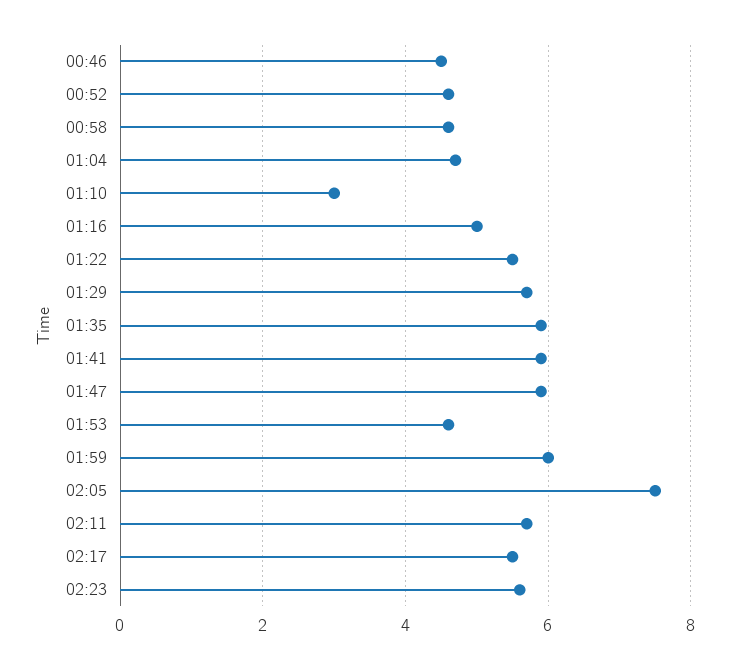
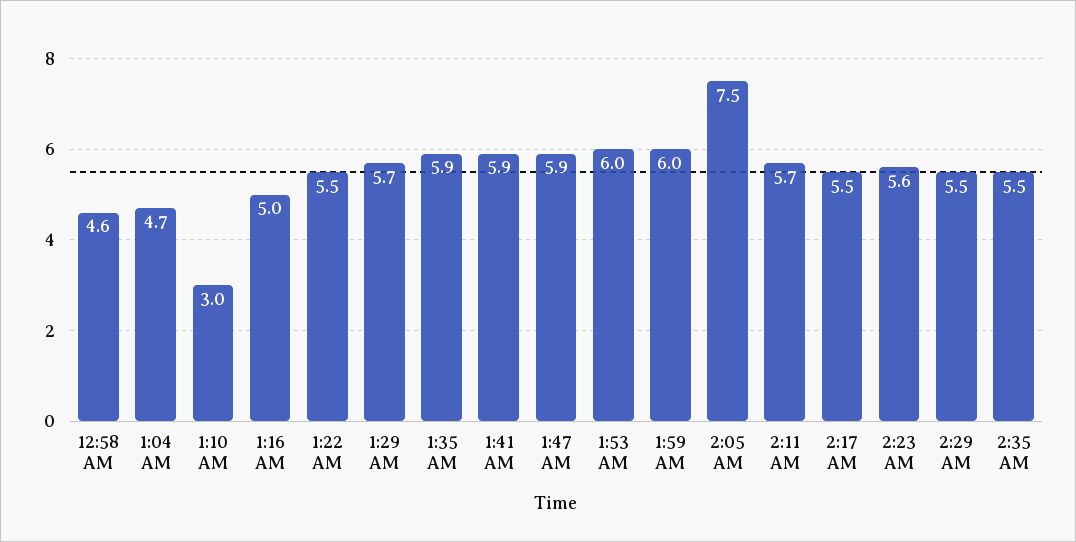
00:46: 4.5 -> none
00:52: 4.5 -> none
01:53: 4.5 -> 6
2:29 AM: none -> 5.5
2:35 AM: none -> 5.5

